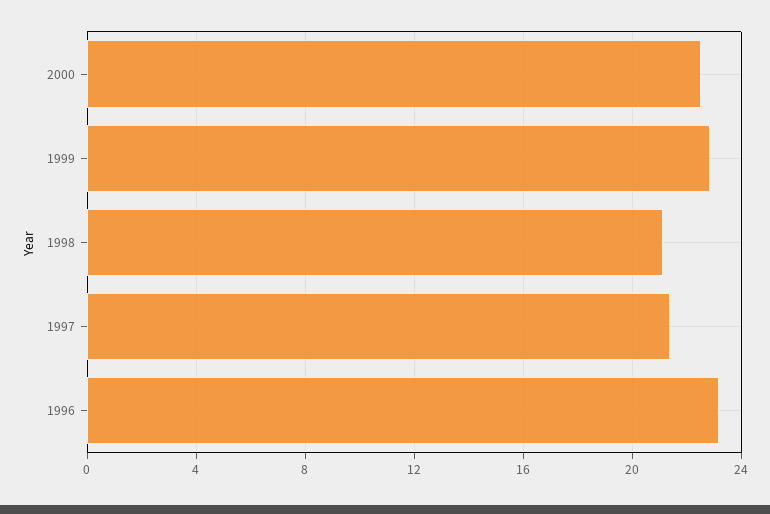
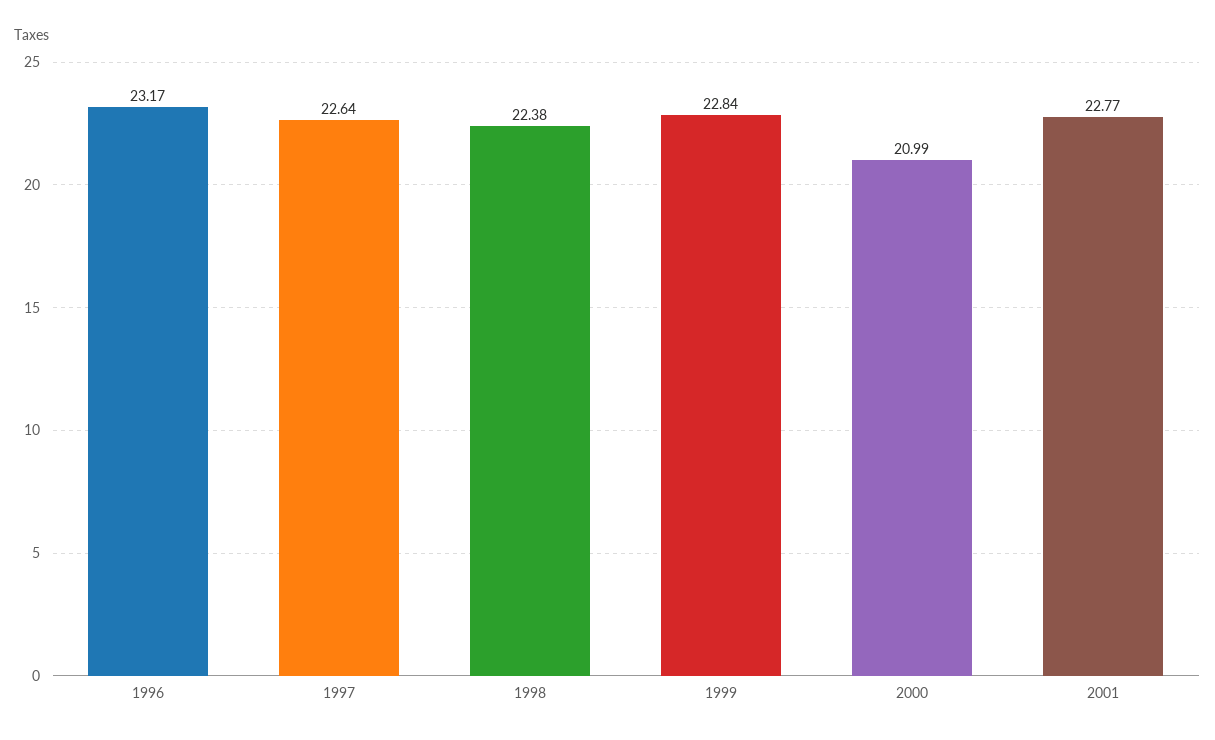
2000: 22.5 -> 20.99
1998: 21 -> 22.38
1997: 21.5 -> 22.64
2001: none -> 22.77

